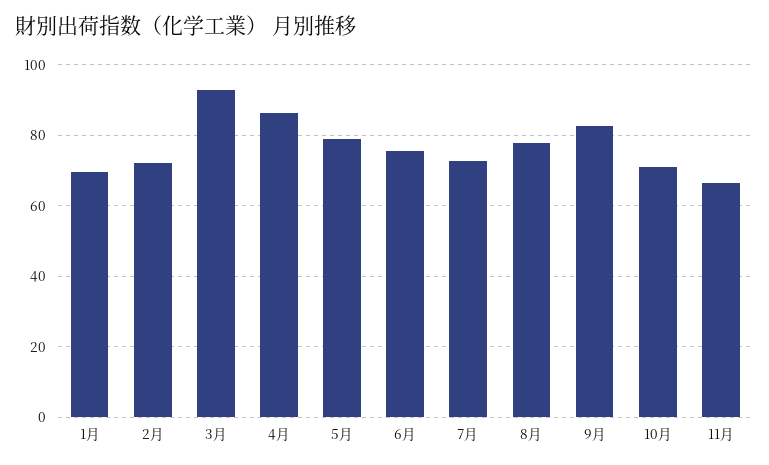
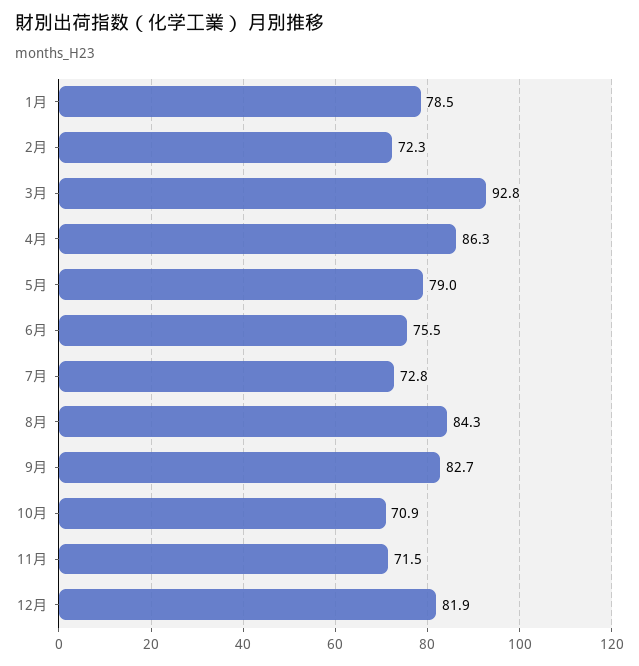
1月: 70 -> 78.5
8月: 78 -> 84.3
11月: 66 -> 71.5
12月: none -> 81.9

